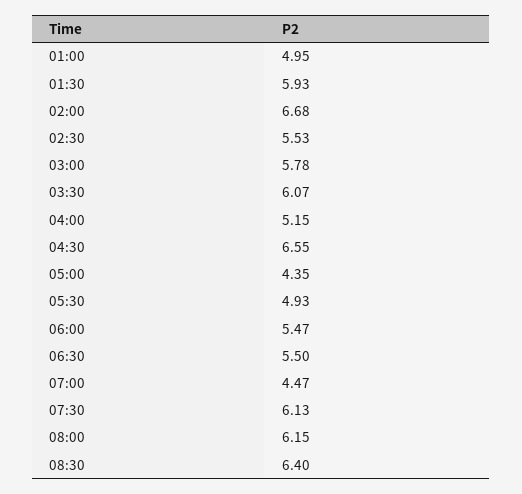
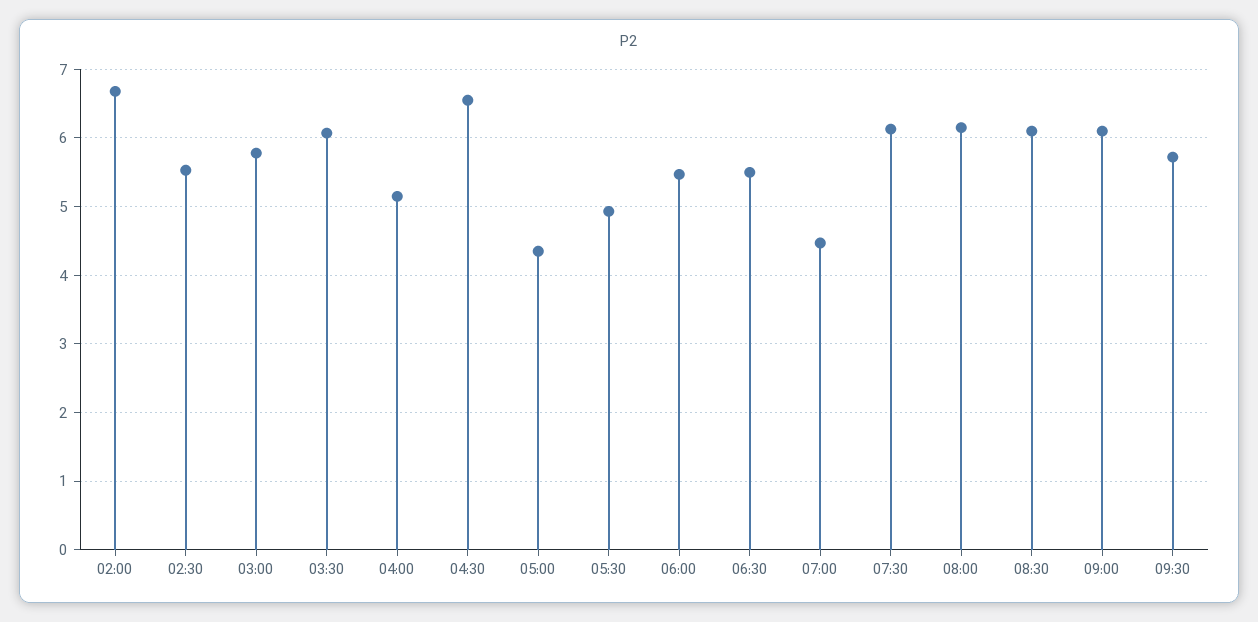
01:00: 4.95 -> none
01:30: 5.93 -> none
08:30: 6.4 -> 6.1
09:00: none -> 6.1
09:30: none -> 5.7

